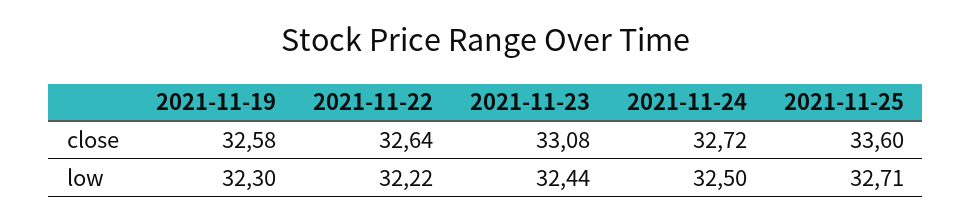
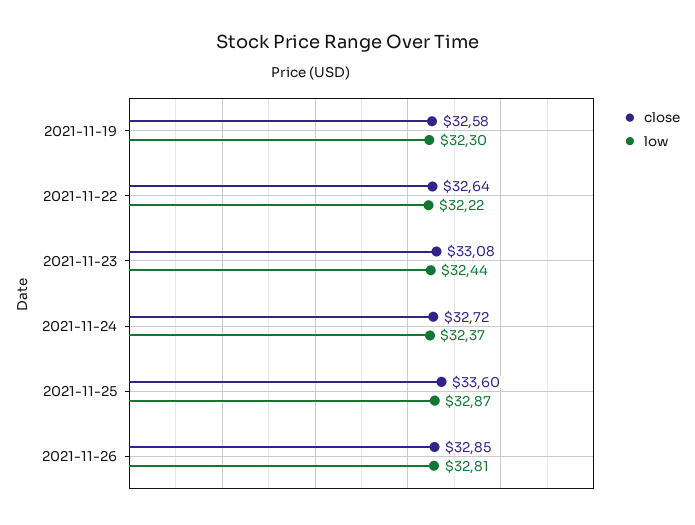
low, 2021-11-24: 32.5 -> 32.37
low, 2021-11-25: 32.71 -> 32.87
close, 2021-11-26: none -> 32.85
low, 2021-11-26: none -> 32.81

